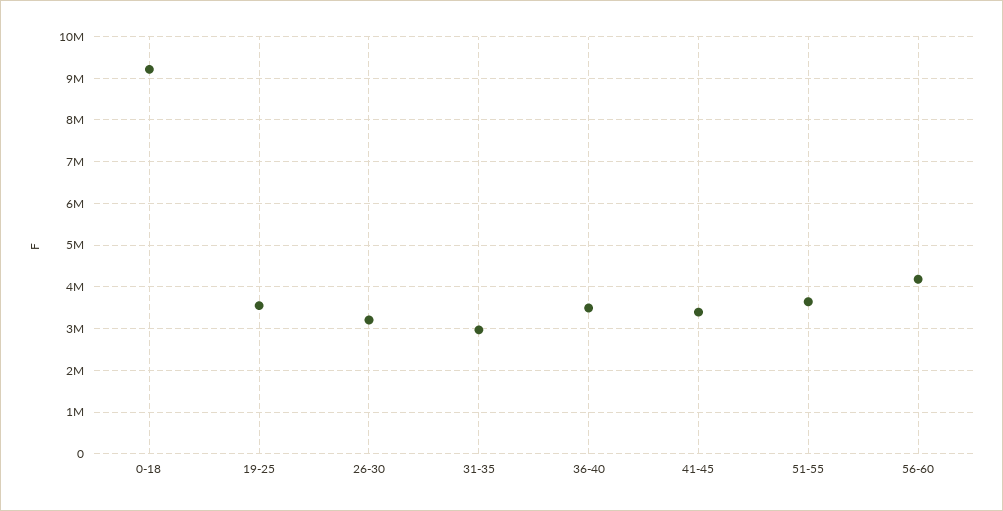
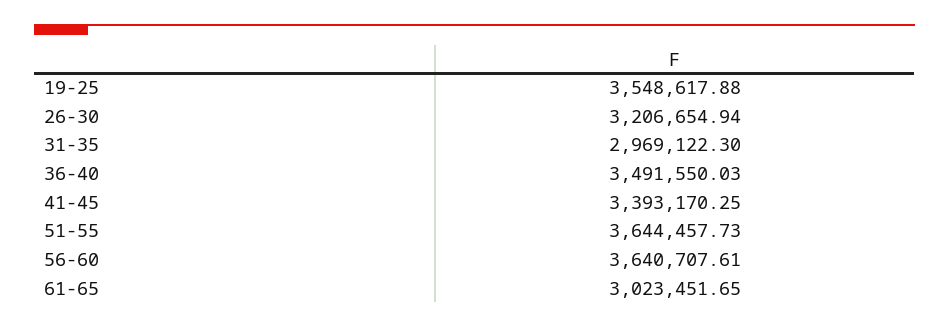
0-18: 9200000 -> none
56-60: 4200000 -> 3640707.61
61-65: none -> 3023451.65

